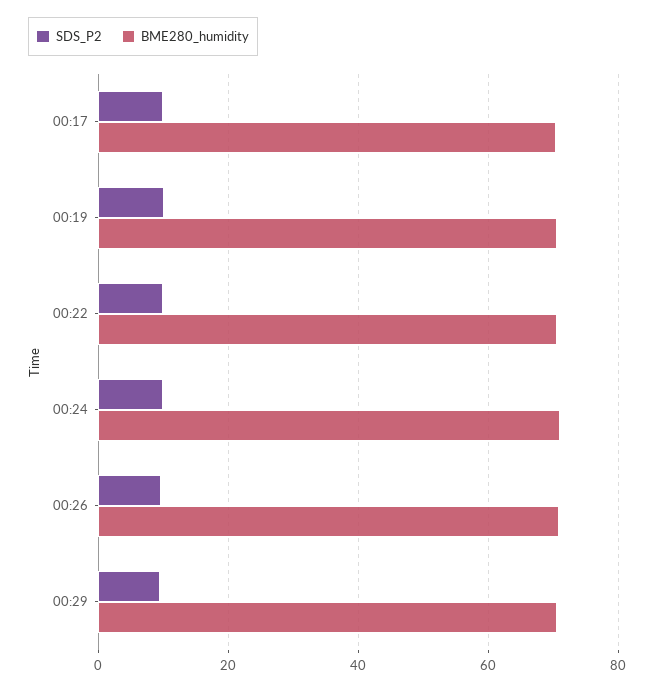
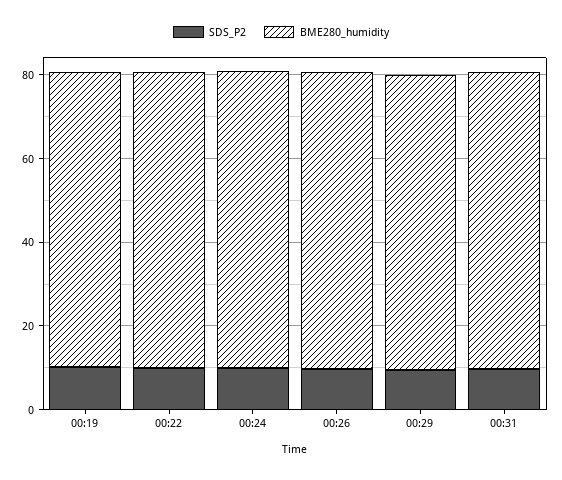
SDS_P2, 00:17: 10 -> none
BME280_humidity, 00:17: 70 -> none
SDS_P2, 00:31: none -> 10
BME280_humidity, 00:31: none -> 70

